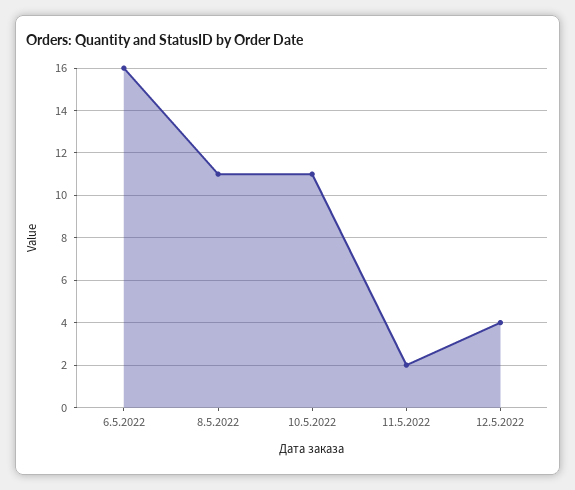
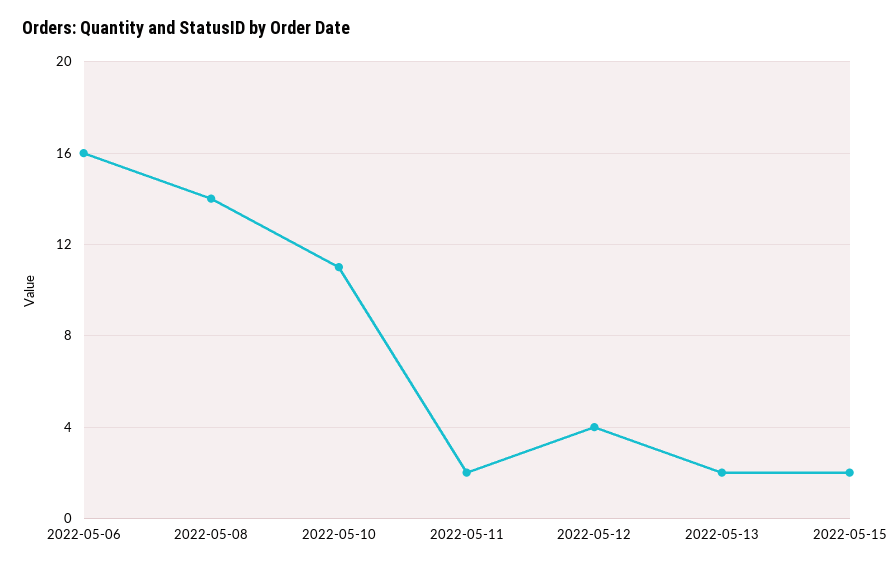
8.5.2022: 11 -> 14
2022-05-13: none -> 2
2022-05-15: none -> 2

